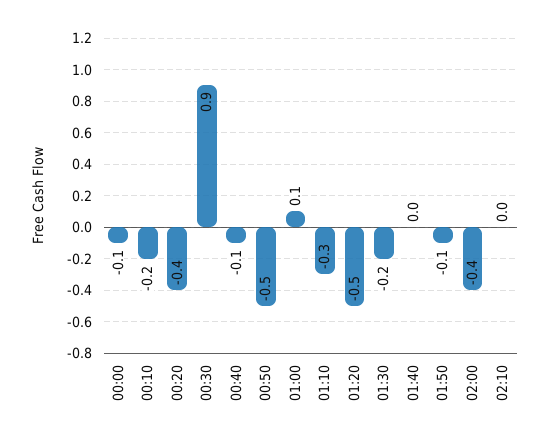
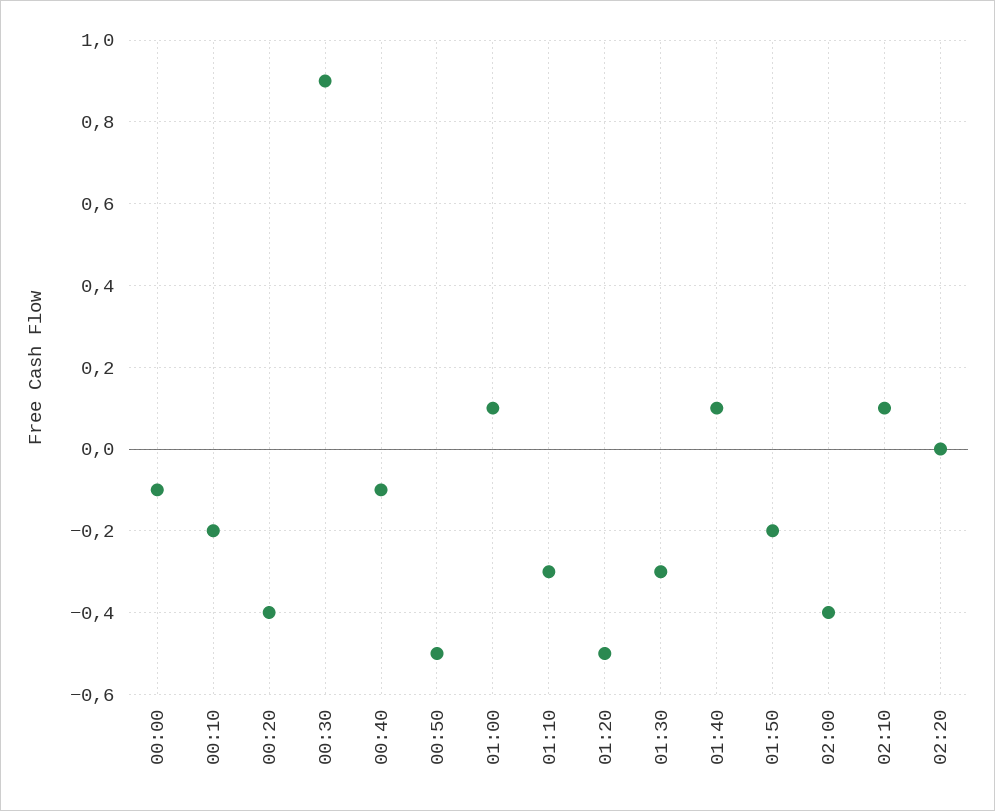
01:30: -0.2 -> -0.3
01:40: 0 -> 0.1
01:50: -0.1 -> -0.2
02:10: 0 -> 0.1
02:20: none -> 0

